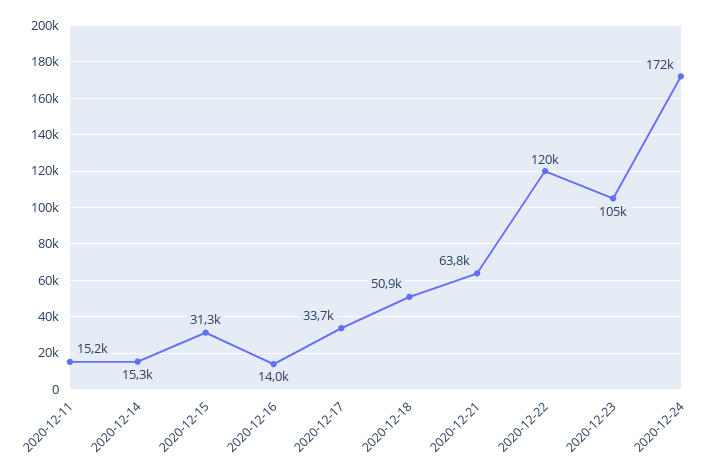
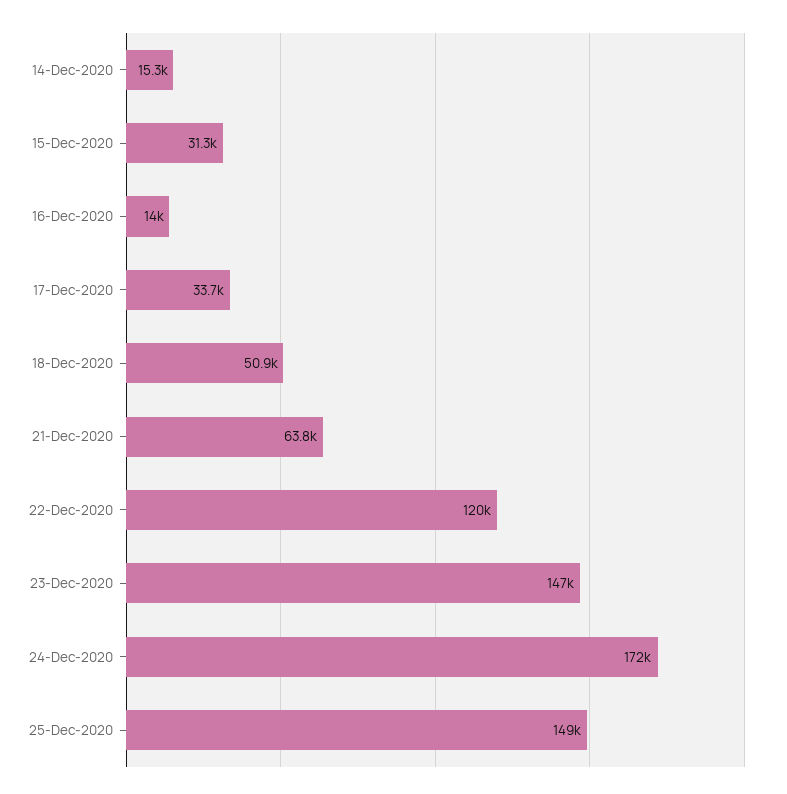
2020-12-11: 15200 -> none
2020-12-23: 105000 -> 147000
25-Dec-2020: none -> 149000

